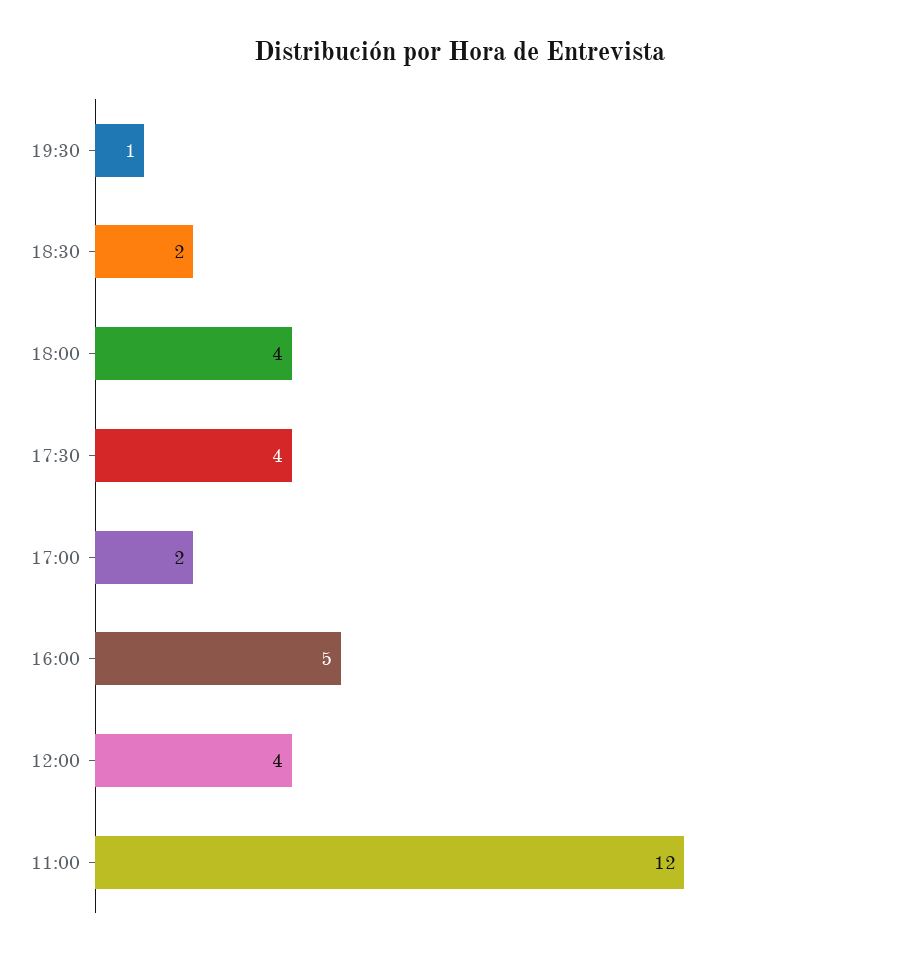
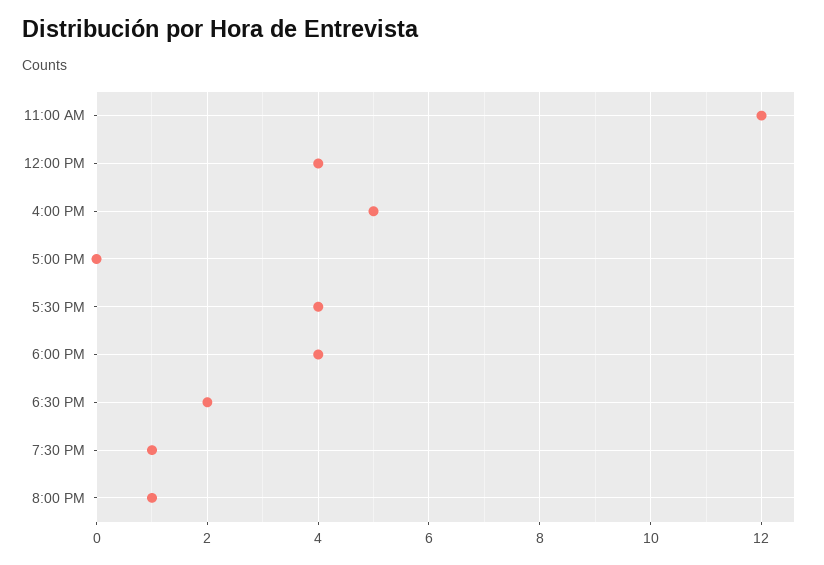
17:00: 2 -> 0
8:00 PM: none -> 1

